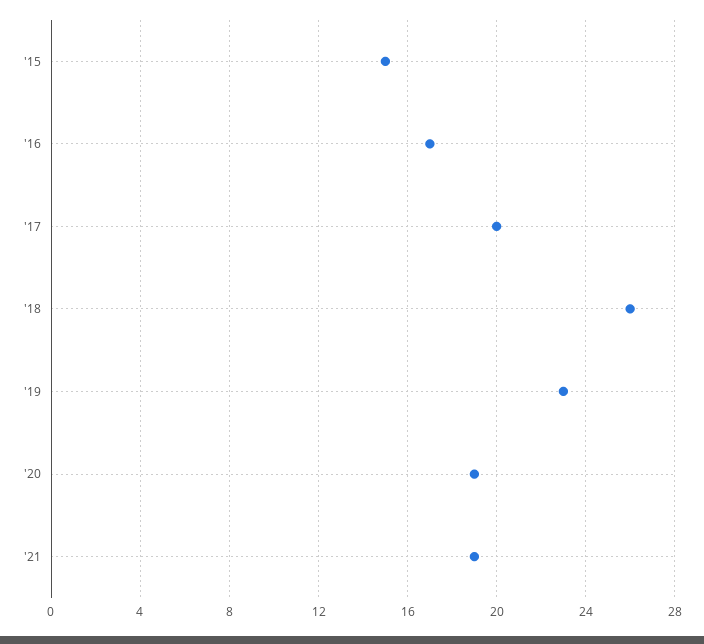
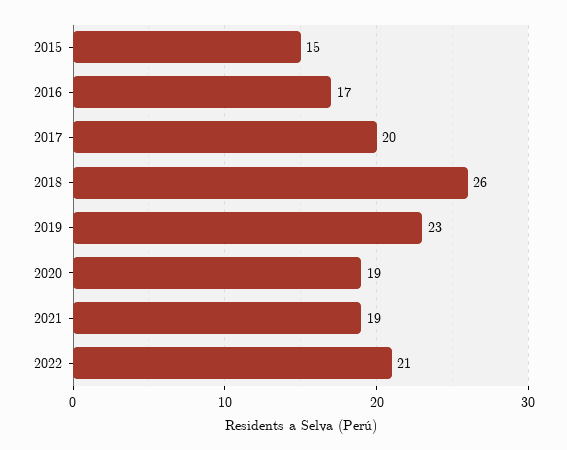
2022: none -> 21

